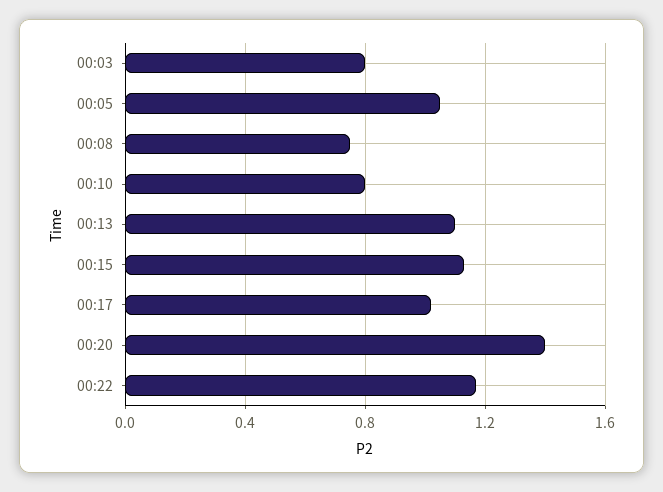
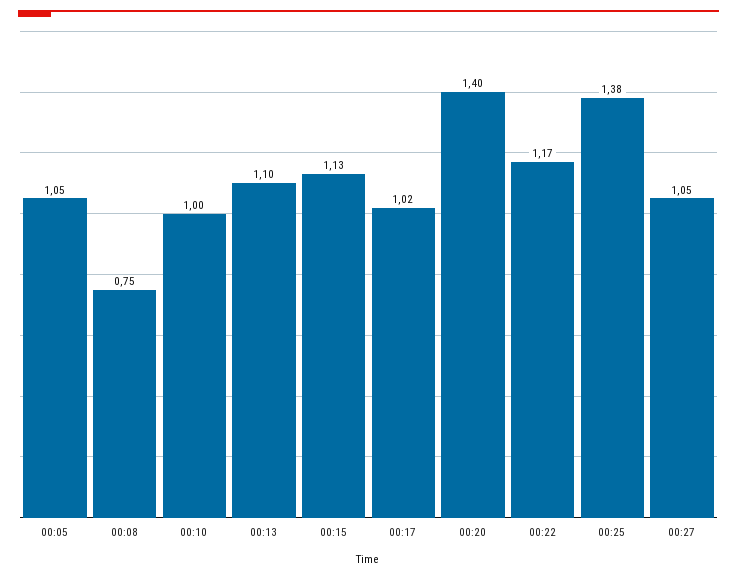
00:03: 0.8 -> none
00:10: 0.8 -> 1
00:25: none -> 1.38
00:27: none -> 1.05

